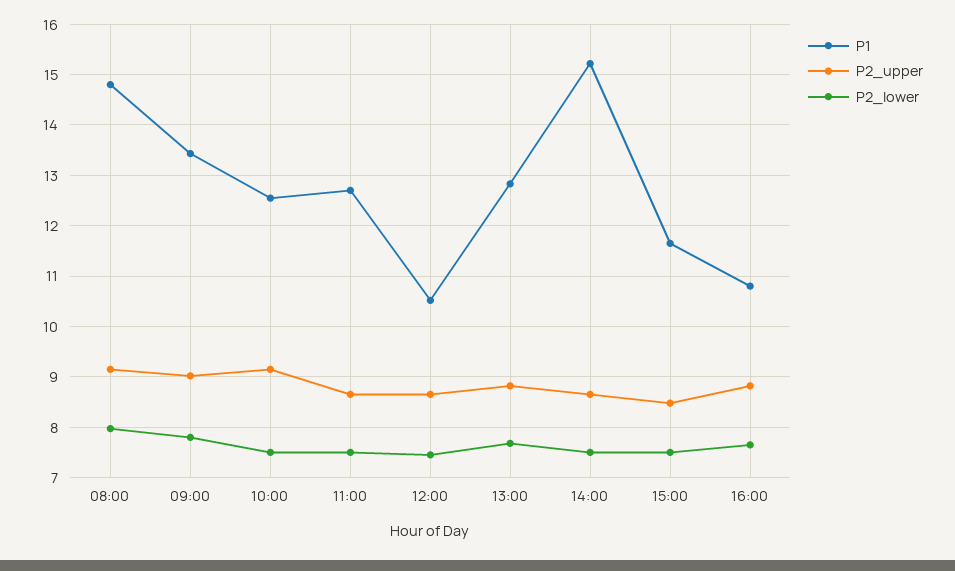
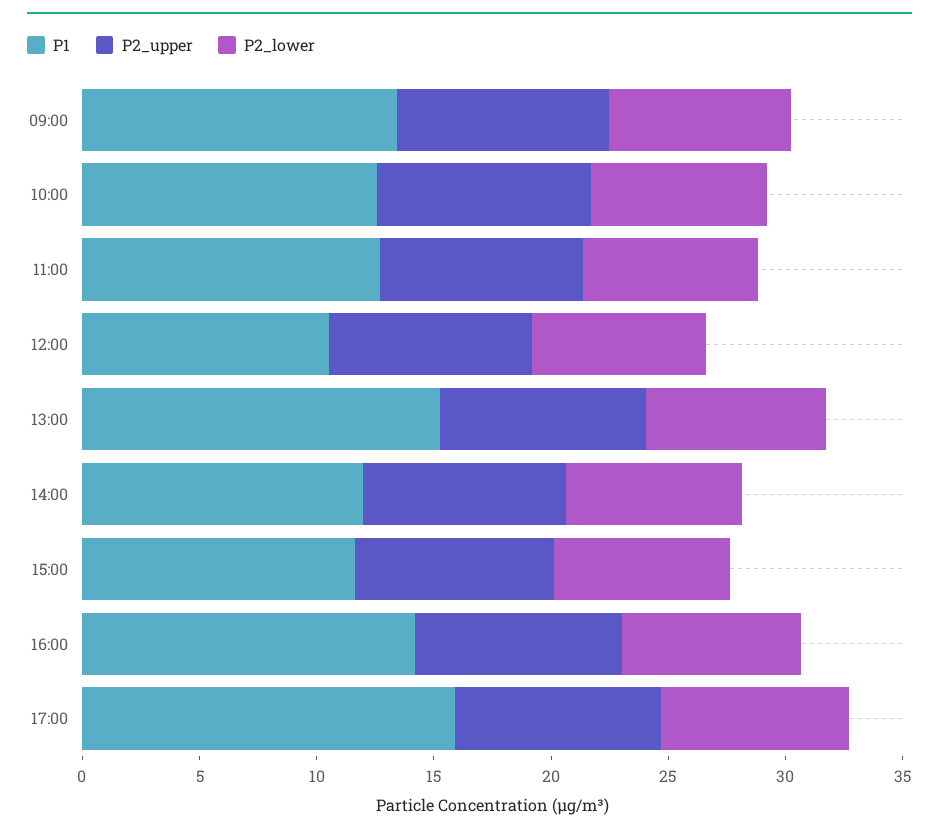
P1, 08:00: 14.8 -> none
P2_upper, 08:00: 9.2 -> none
P2_lower, 08:00: 8 -> none
P1, 13:00: 12.8 -> 15
P1, 14:00: 15.2 -> 12
P1, 16:00: 10.8 -> 14
P1, 17:00: none -> 16
P2_upper, 17:00: none -> 9
P2_lower, 17:00: none -> 8

